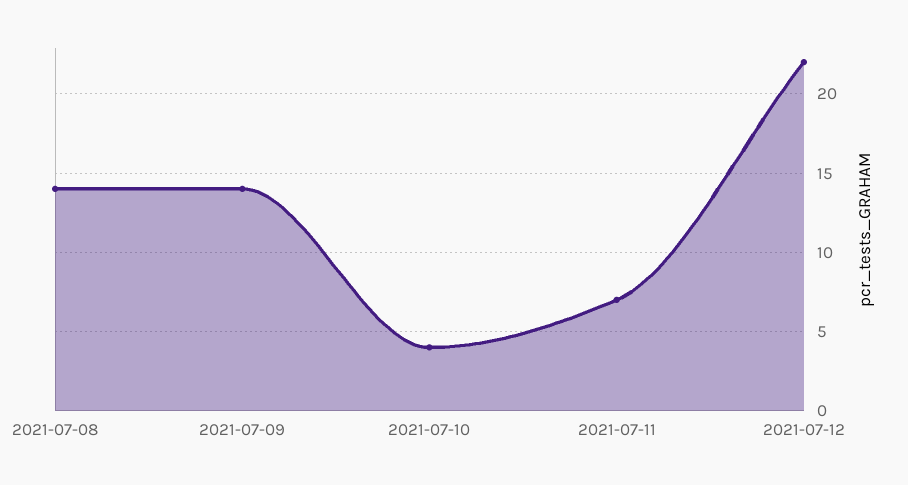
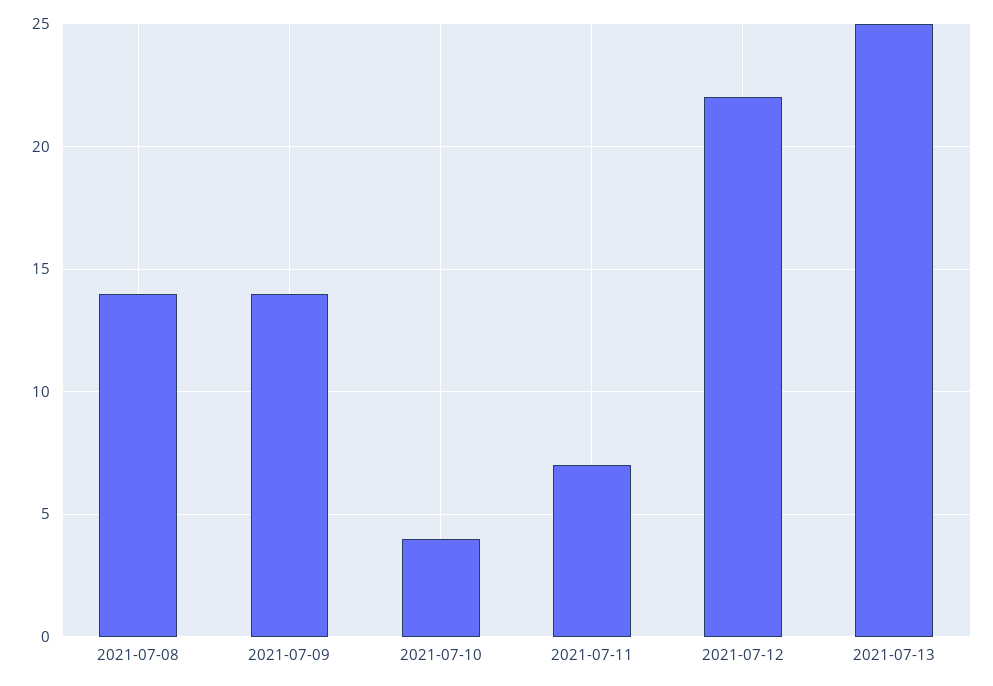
2021-07-13: none -> 25

